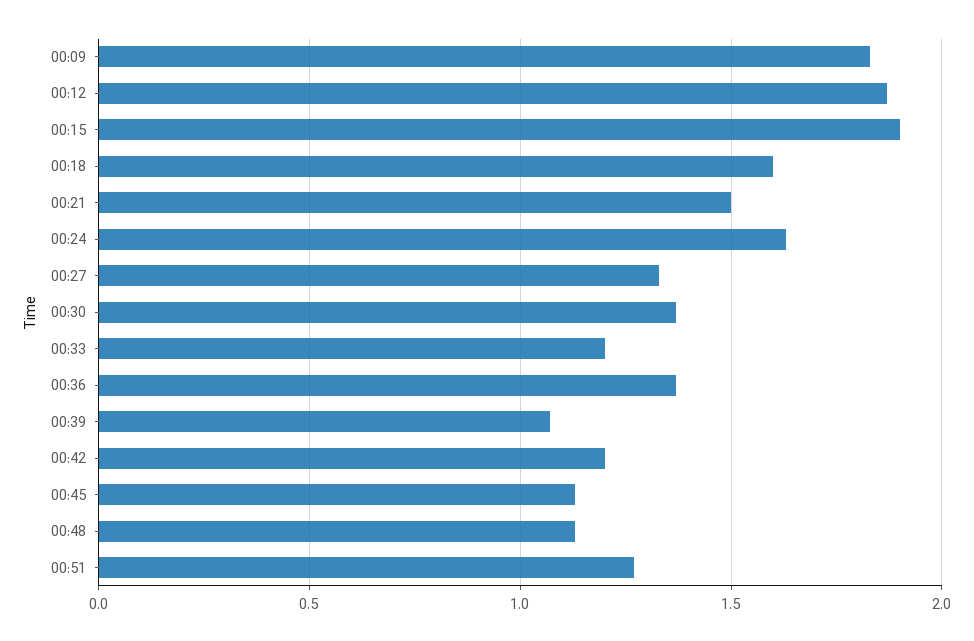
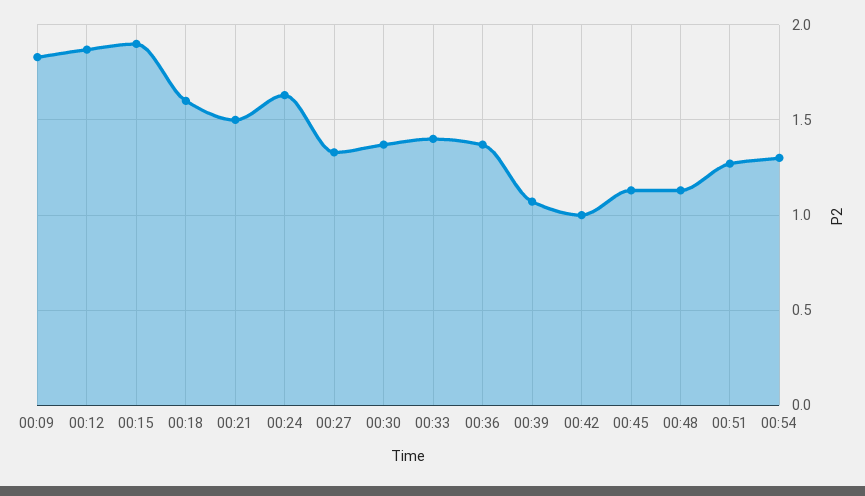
00:33: 1.2 -> 1.4
00:42: 1.2 -> 1
00:54: none -> 1.3

